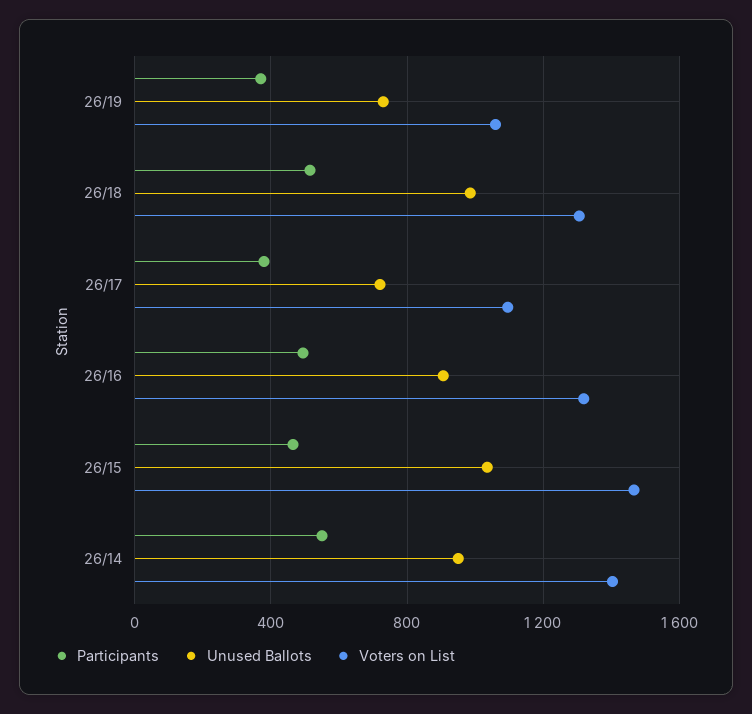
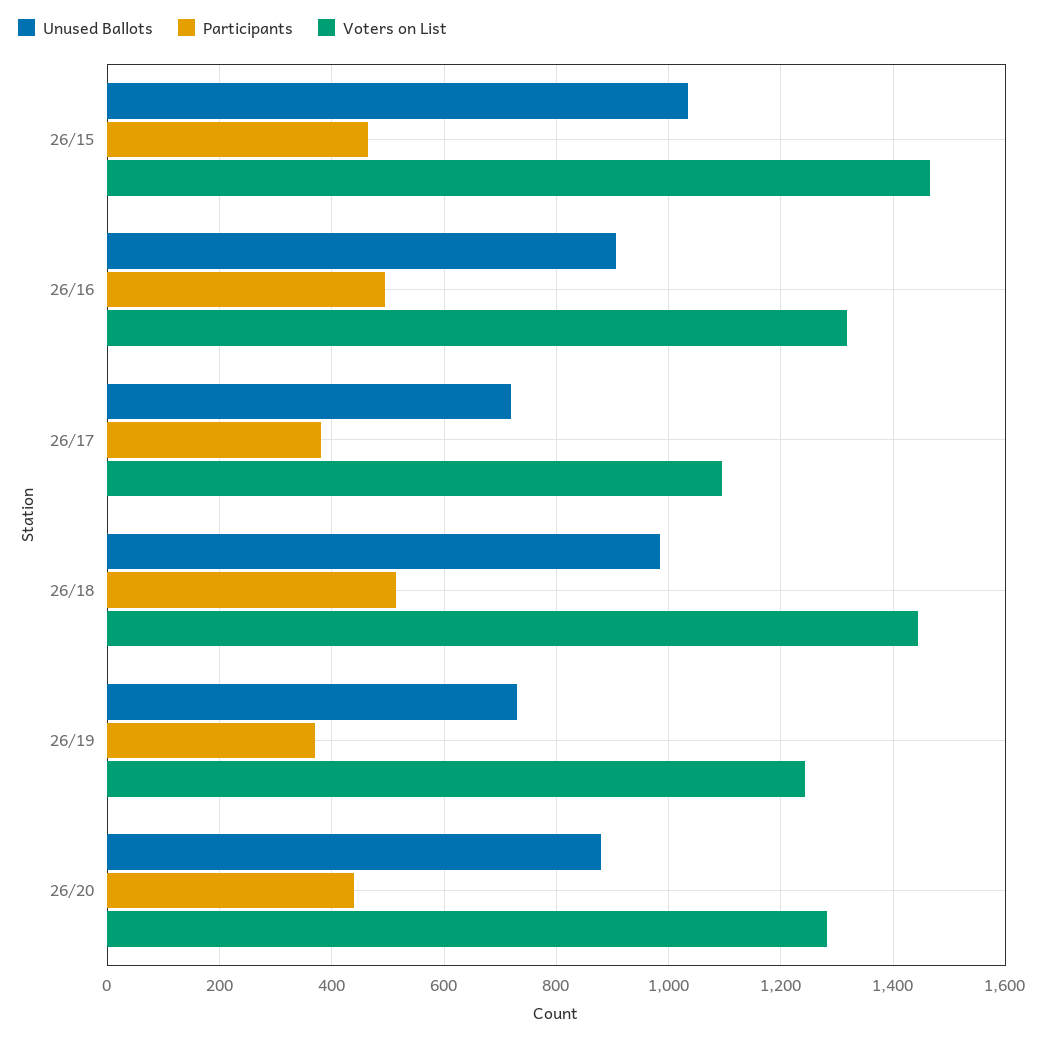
Voters on List, 26/19: 1050 -> 1240
Voters on List, 26/18: 1300 -> 1440
Participants, 26/14: 550 -> none
Unused Ballots, 26/14: 950 -> none
Voters on List, 26/14: 1400 -> none
Unused Ballots, 26/20: none -> 880
Participants, 26/20: none -> 440
Voters on List, 26/20: none -> 1280

